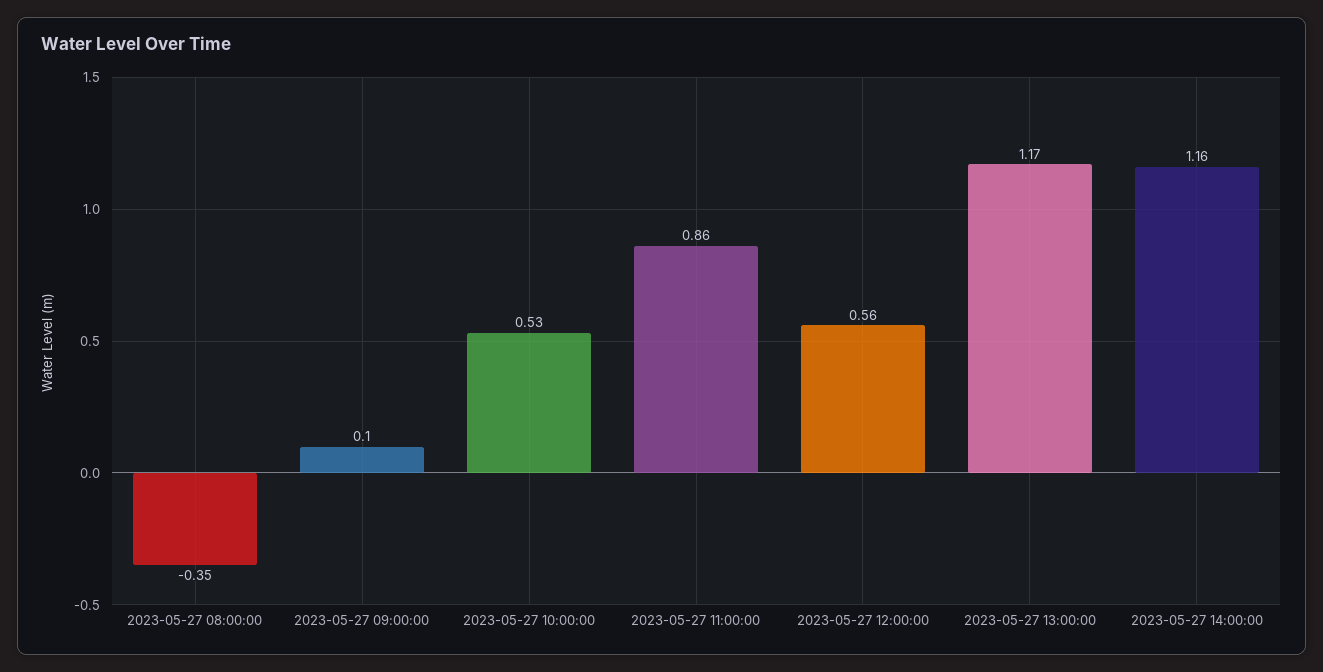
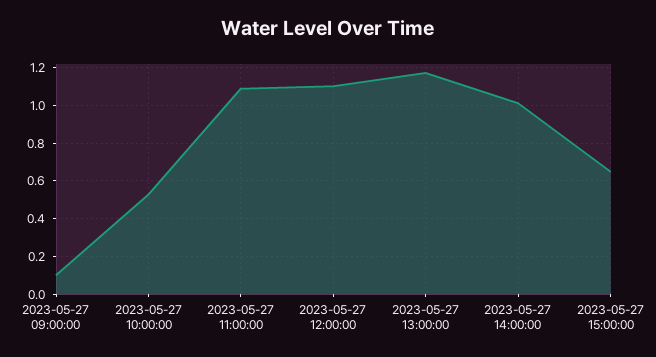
2023-05-27 08:00:00: -0.35 -> none
2023-05-27 11:00:00: 0.86 -> 1.1
2023-05-27 12:00:00: 0.56 -> 1.1
2023-05-27 14:00:00: 1.16 -> 1
2023-05-27 15:00:00: none -> 0.65

